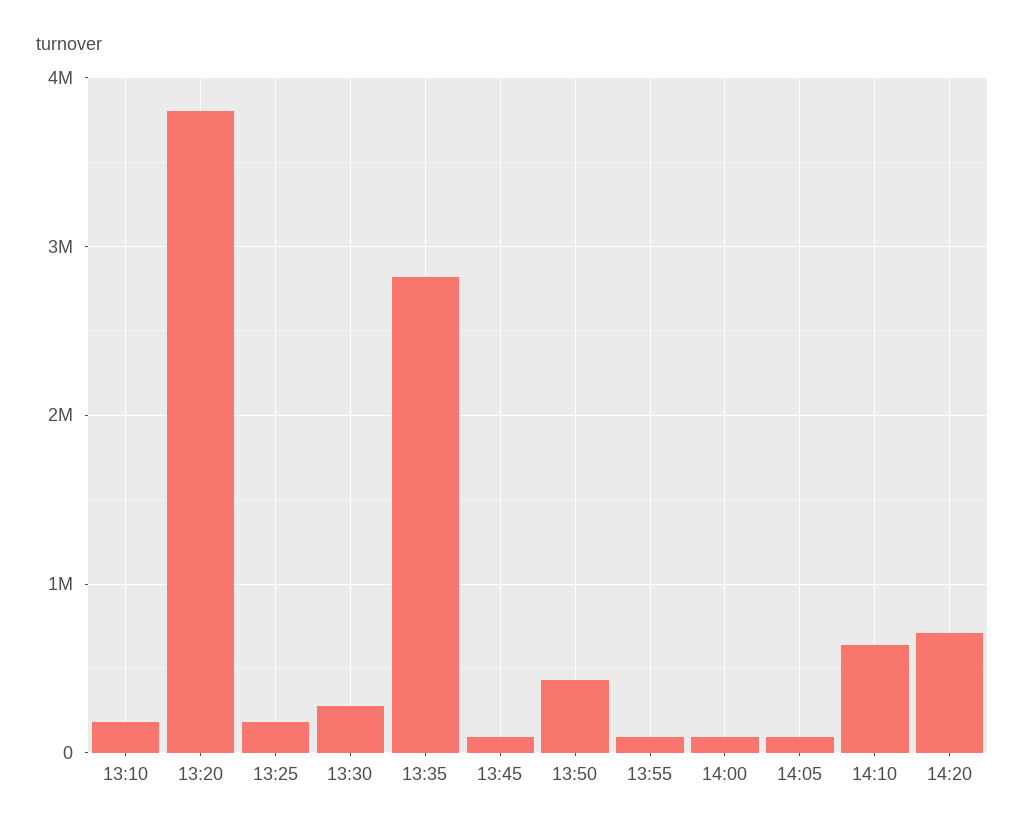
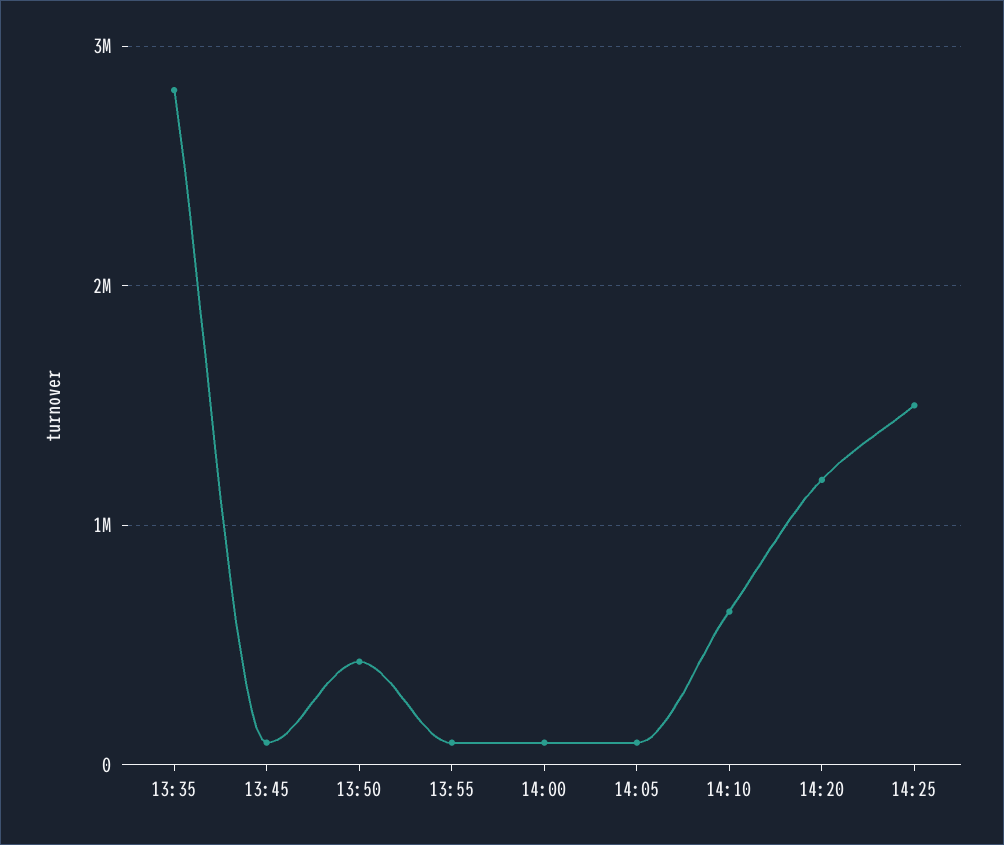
13:10: 200000 -> none
13:20: 3800000 -> none
13:25: 200000 -> none
13:30: 300000 -> none
14:20: 700000 -> 1200000
14:25: none -> 1500000

